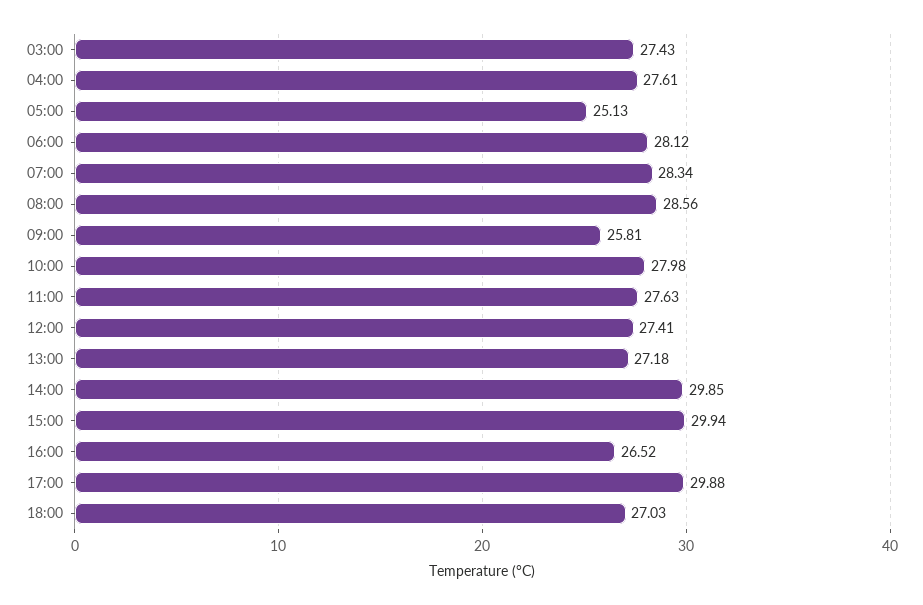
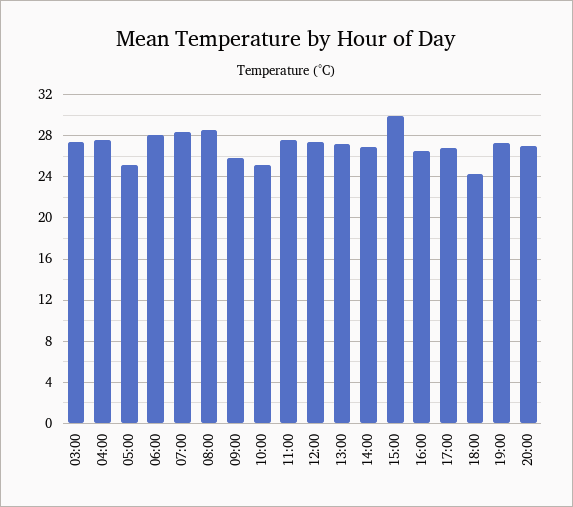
10:00: 27.98 -> 25
14:00: 29.85 -> 27
17:00: 29.88 -> 27
18:00: 27.03 -> 24
19:00: none -> 27
20:00: none -> 27

